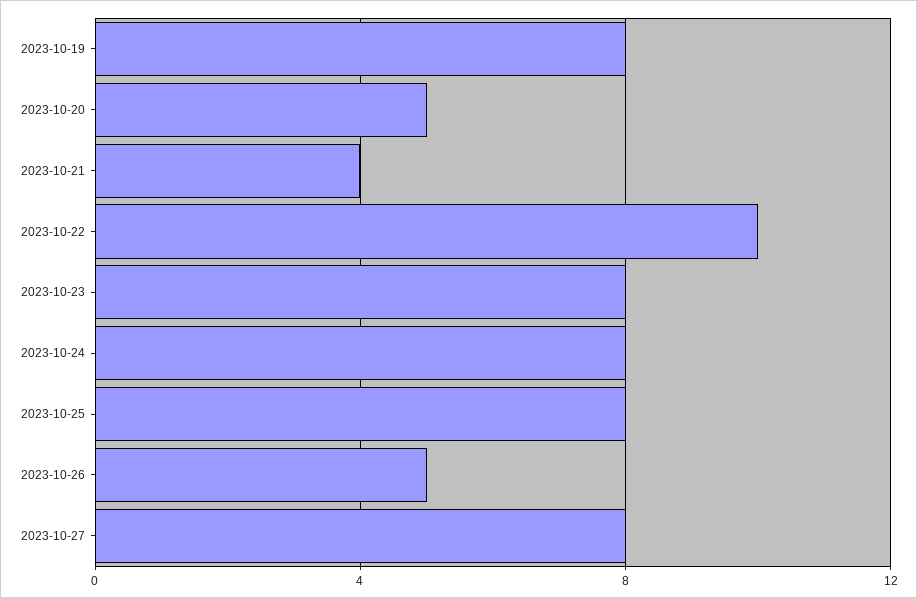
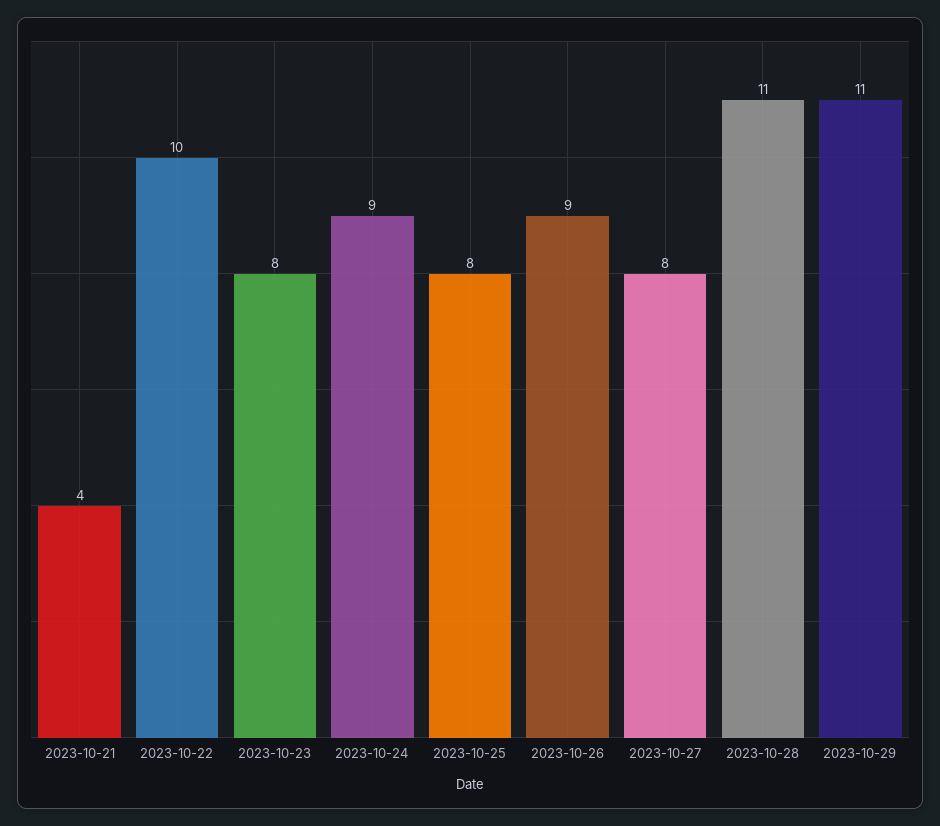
2023-10-19: 8 -> none
2023-10-20: 5 -> none
2023-10-24: 8 -> 9
2023-10-26: 5 -> 9
2023-10-28: none -> 11
2023-10-29: none -> 11

